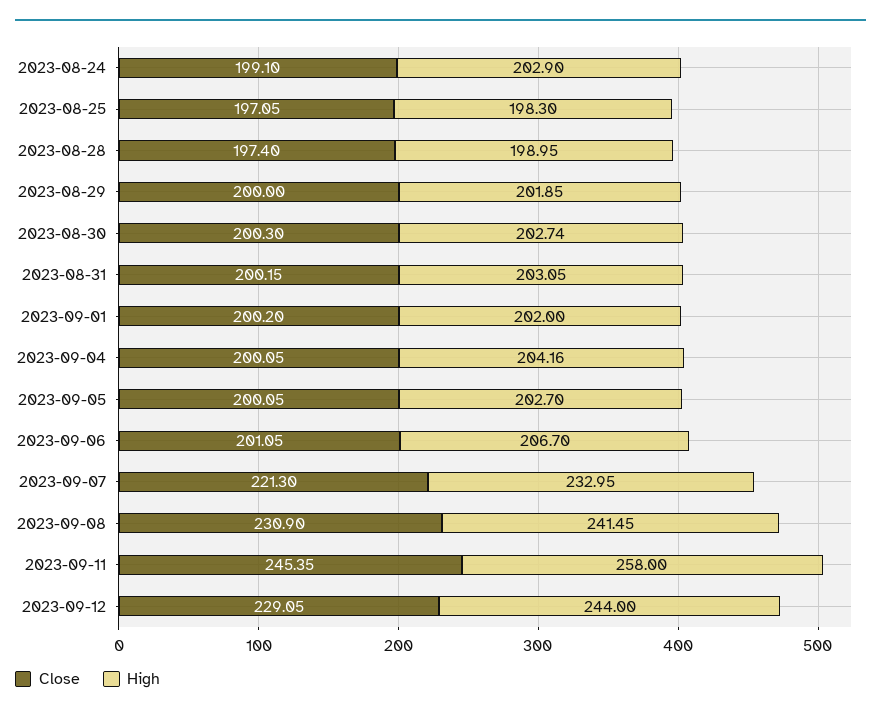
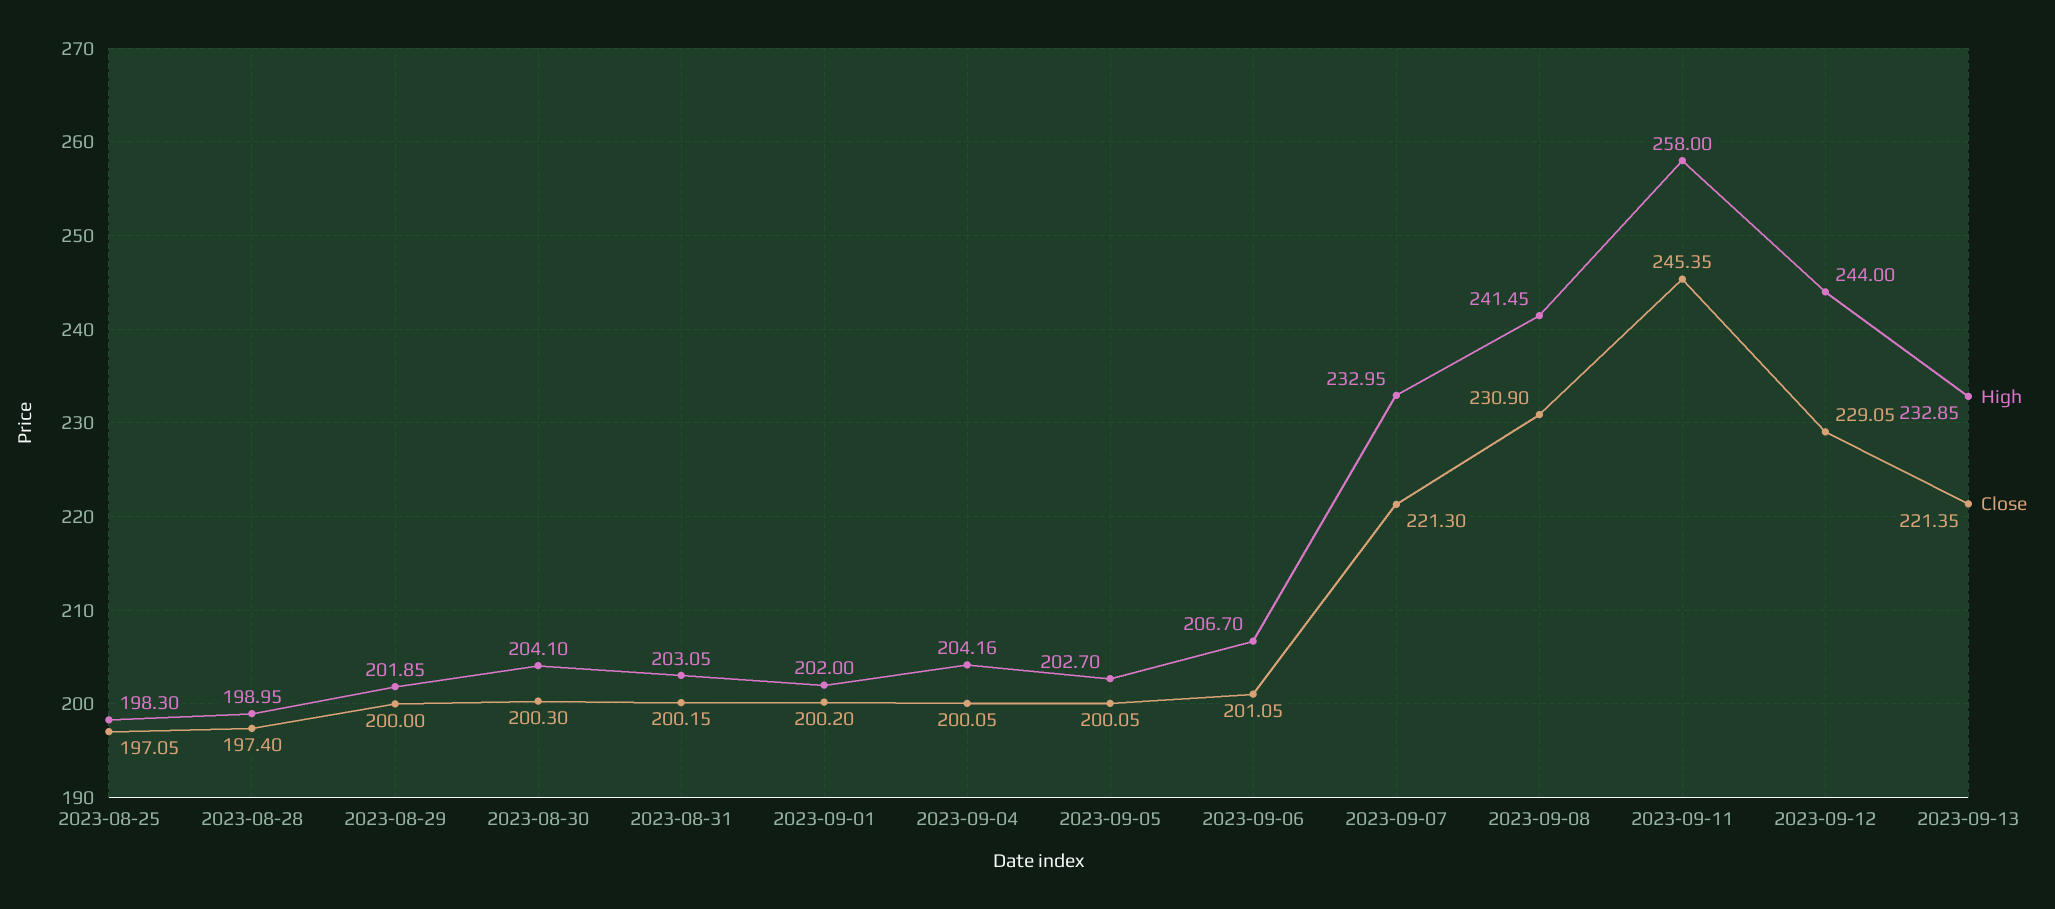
Close, 2023-08-24: 199.1 -> none
High, 2023-08-24: 202.9 -> none
High, 2023-08-30: 202.74 -> 204.1
High, 2023-09-13: none -> 232.85
Close, 2023-09-13: none -> 221.35

